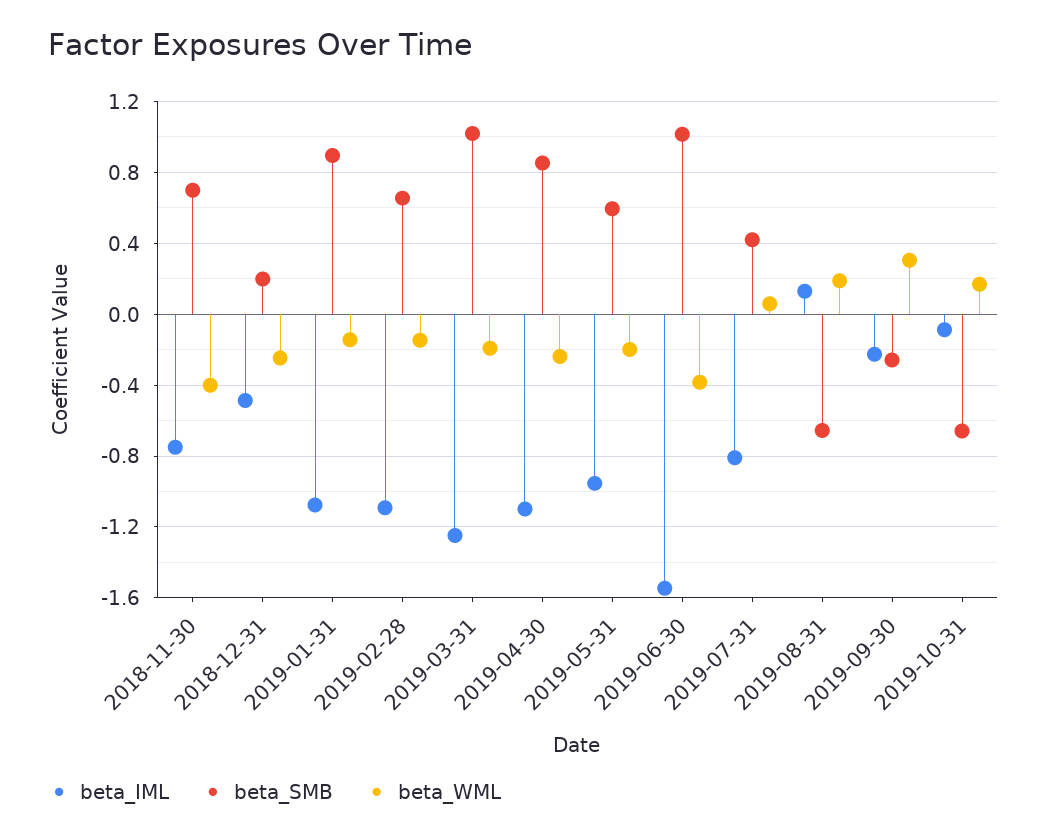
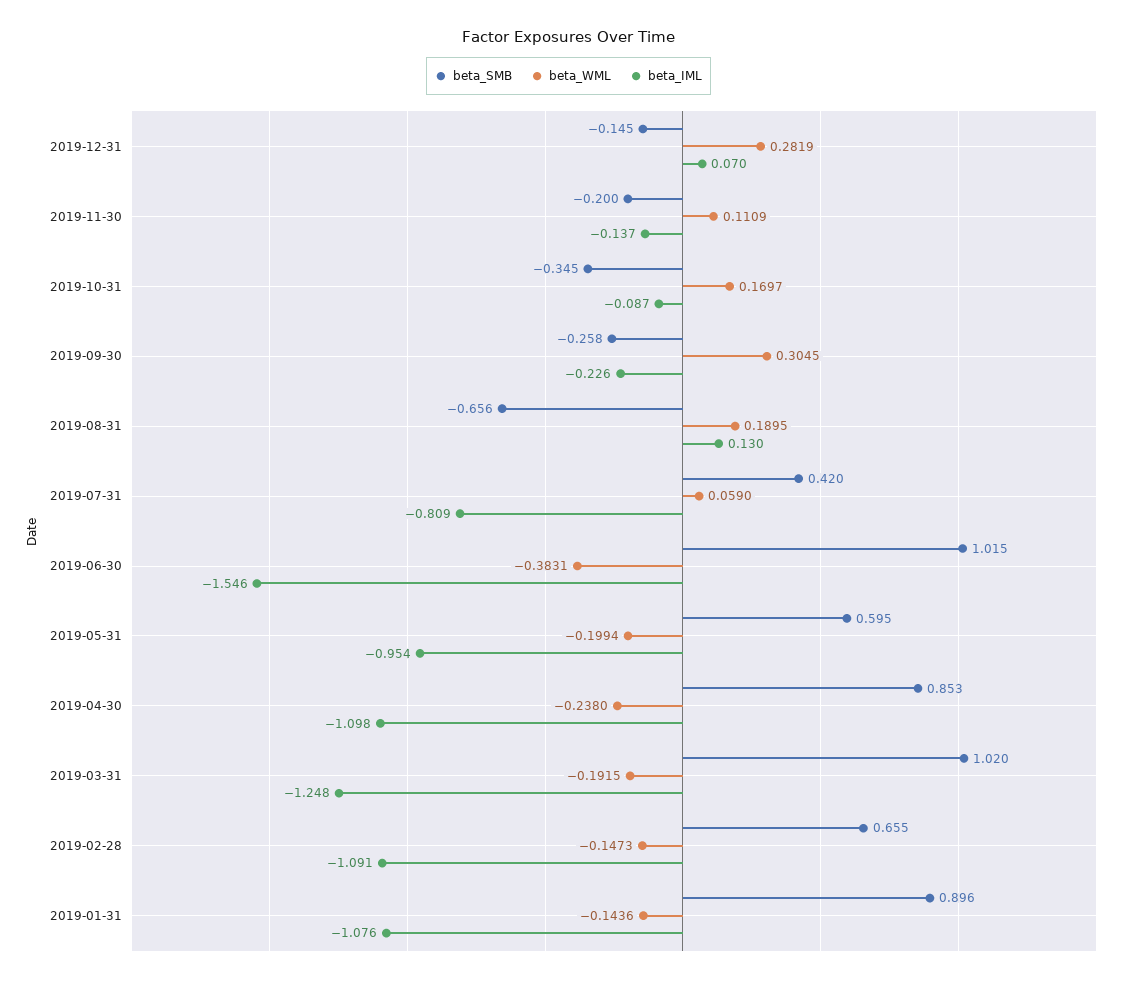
beta_IML, 2018-11-30: -0.75 -> none
beta_SMB, 2018-11-30: 0.7 -> none
beta_WML, 2018-11-30: -0.4 -> none
beta_IML, 2018-12-31: -0.5 -> none
beta_SMB, 2018-12-31: 0.2 -> none
beta_WML, 2018-12-31: -0.25 -> none
beta_SMB, 2019-10-31: -0.65 -> -0.345
beta_SMB, 2019-12-31: none -> -0.145
beta_WML, 2019-12-31: none -> 0.2819
beta_IML, 2019-12-31: none -> 0.07
beta_SMB, 2019-11-30: none -> -0.2
beta_WML, 2019-11-30: none -> 0.1109
beta_IML, 2019-11-30: none -> -0.137

